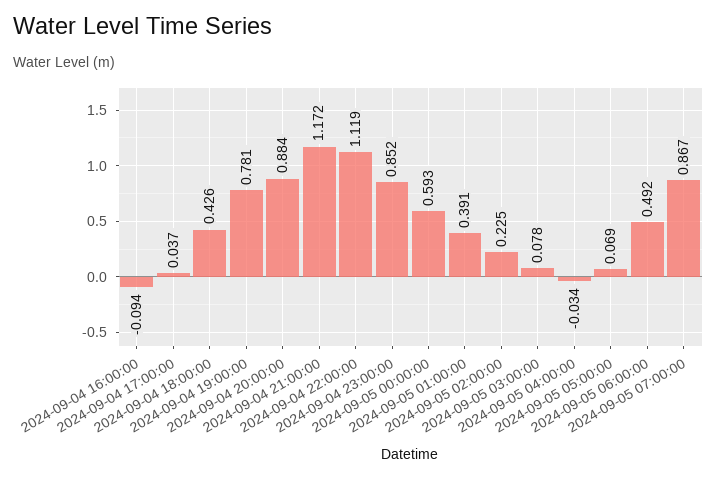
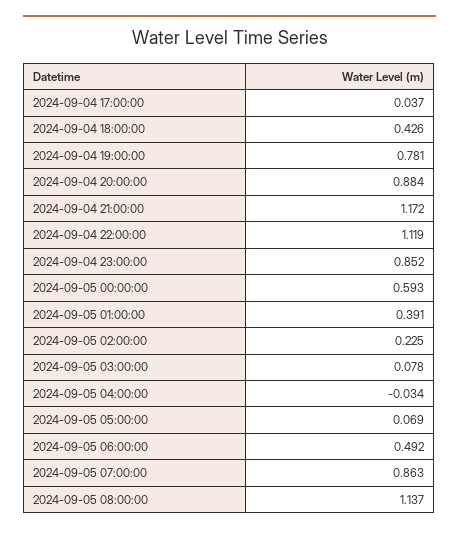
2024-09-04 16:00:00: -0.094 -> none
2024-09-05 07:00:00: 0.867 -> 0.863
2024-09-05 08:00:00: none -> 1.137

